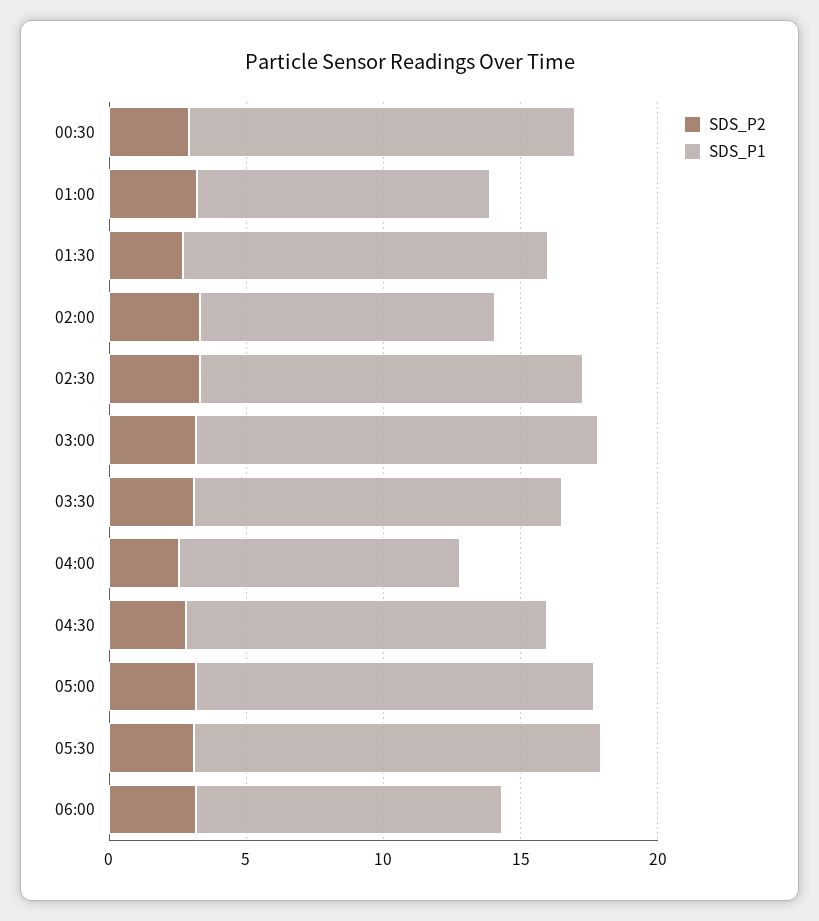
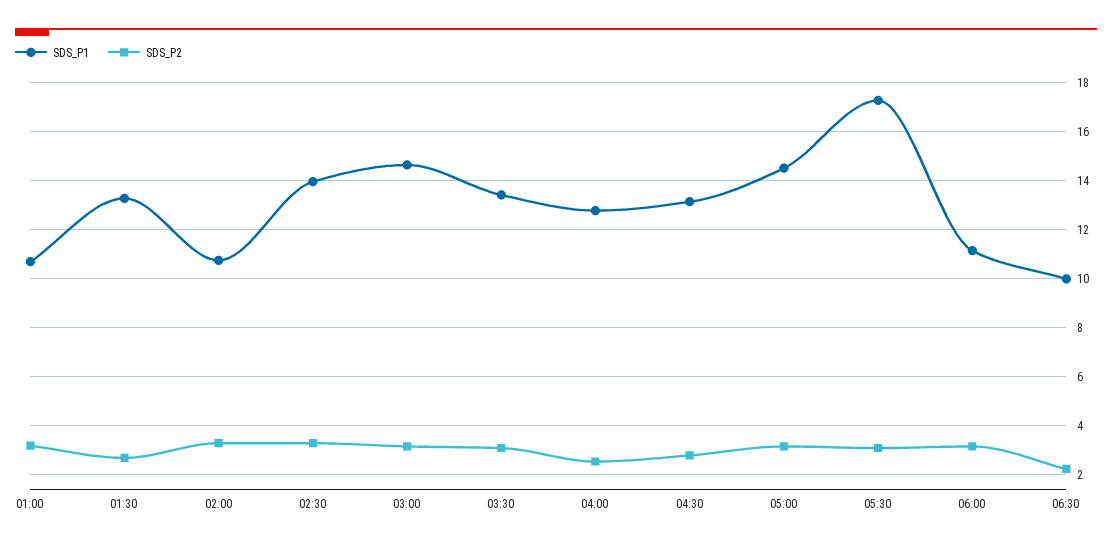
SDS_P2, 00:30: 3 -> none
SDS_P1, 00:30: 14 -> none
SDS_P1, 04:00: 10 -> 12.75
SDS_P1, 05:30: 15 -> 17.25
SDS_P1, 06:30: none -> 10
SDS_P2, 06:30: none -> 2.25

